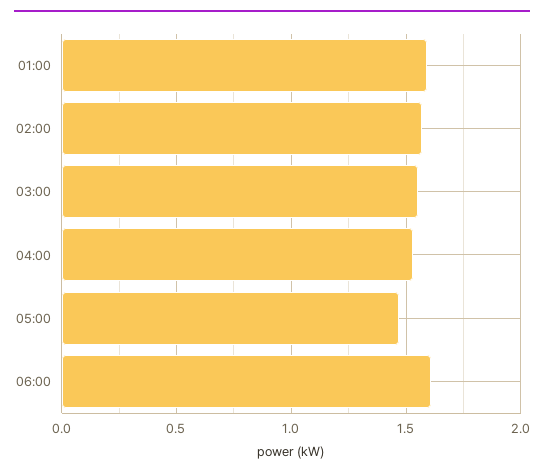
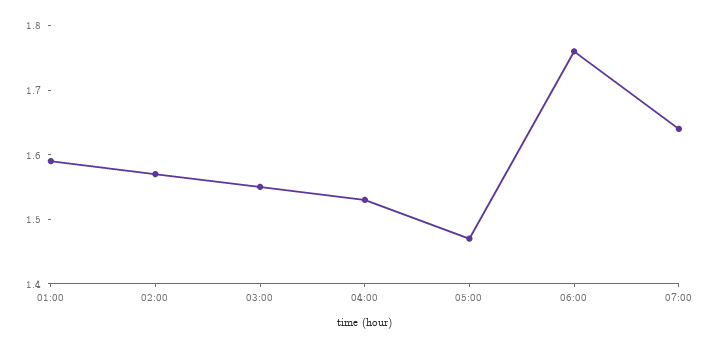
06:00: 1.6 -> 1.75
07:00: none -> 1.65

